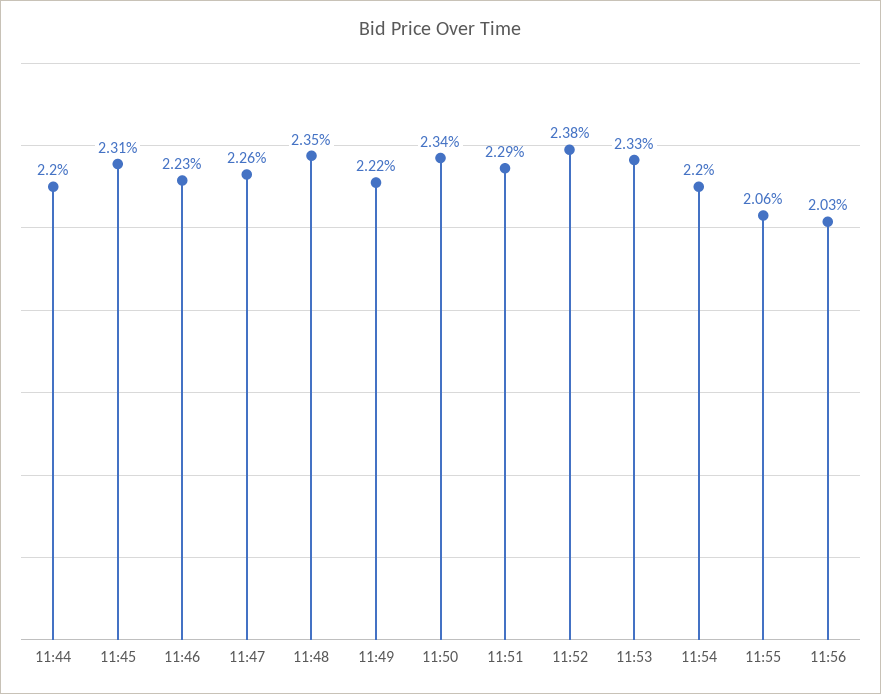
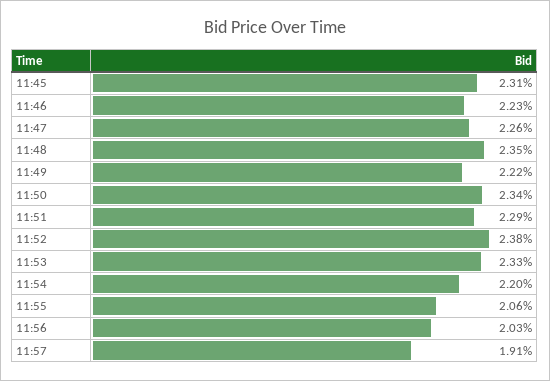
11:44: 2.2 -> none
11:57: none -> 1.91

